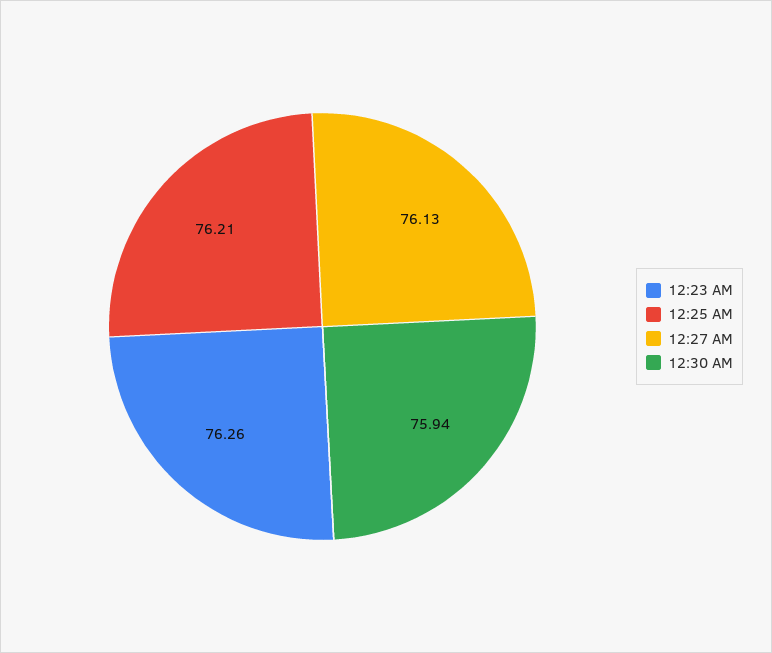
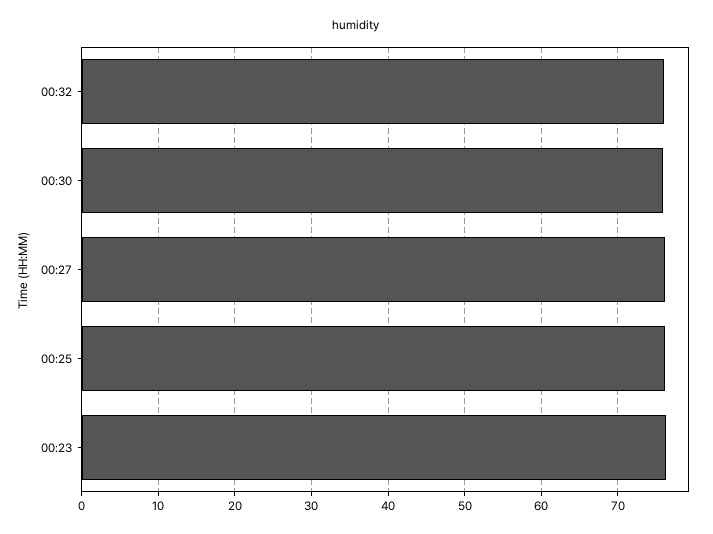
00:32: none -> 76

